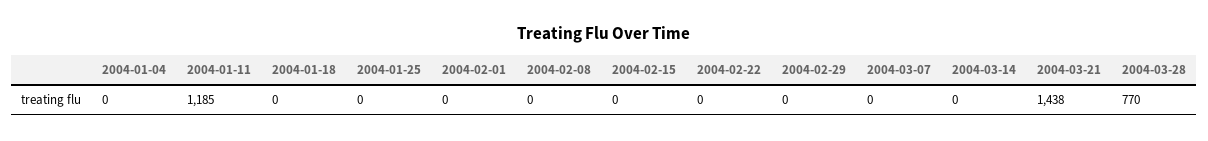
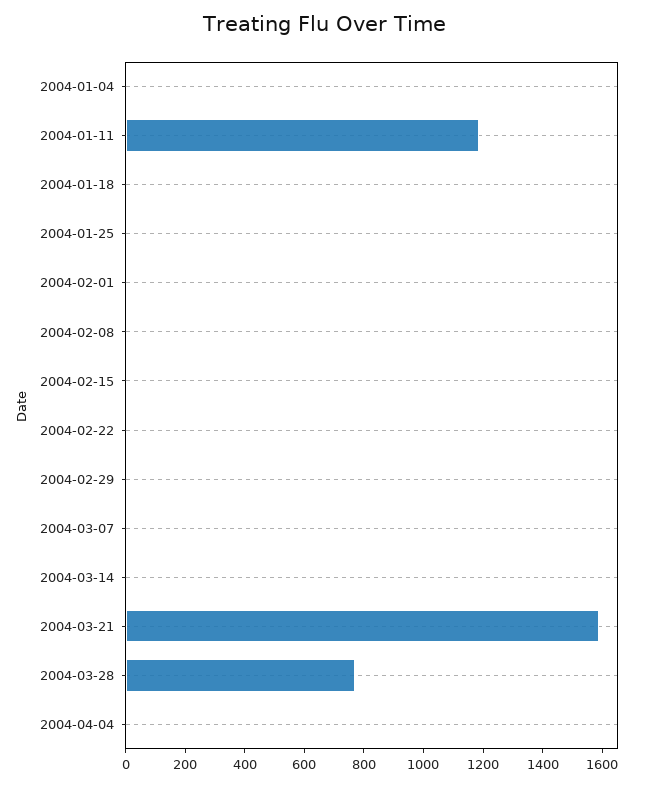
2004-03-21: 1438 -> 1600
2004-04-04: none -> 0

